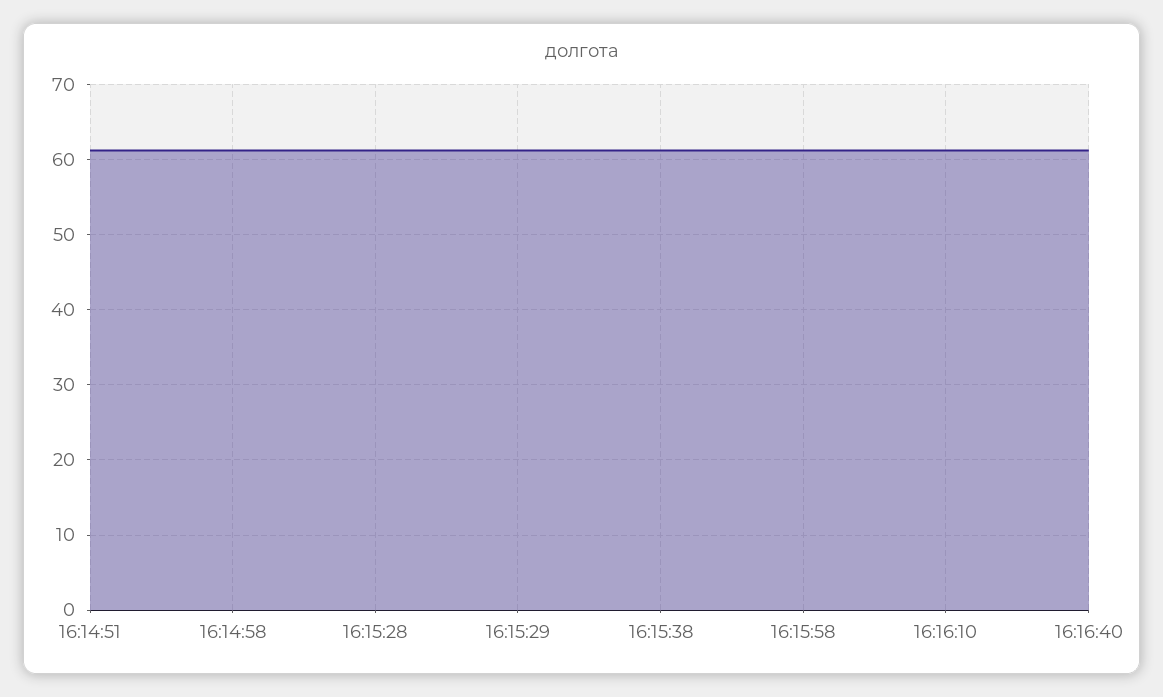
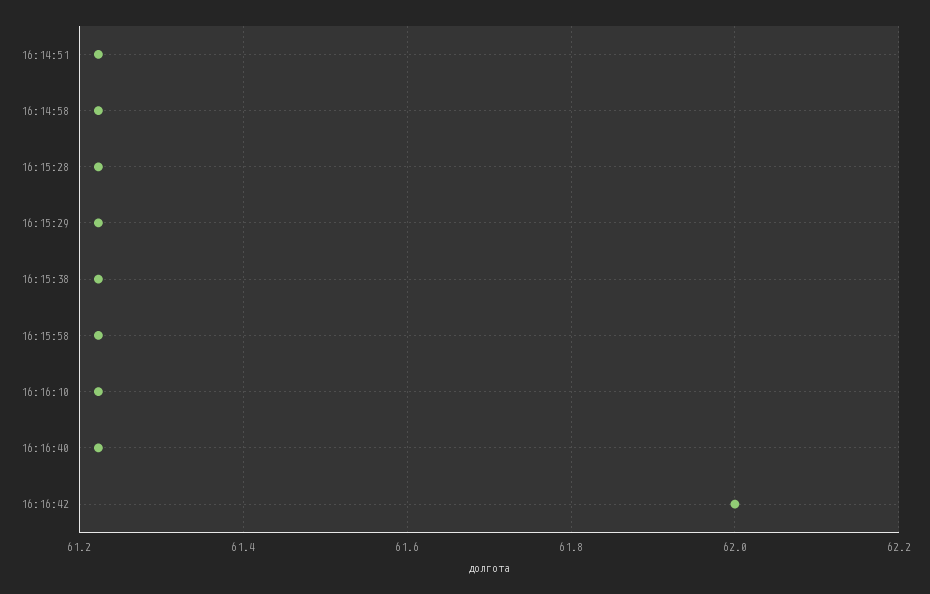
16:16:42: none -> 62

